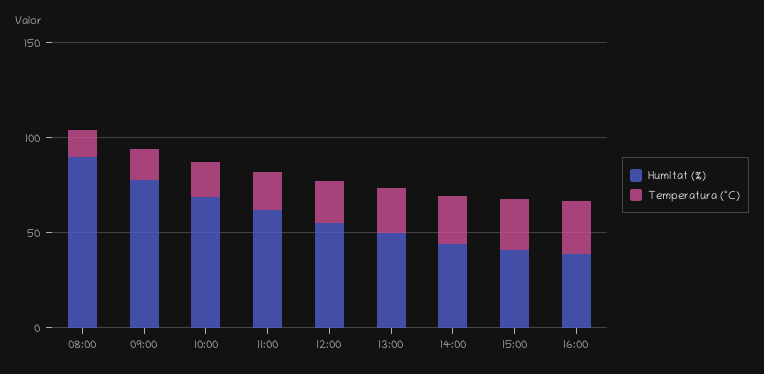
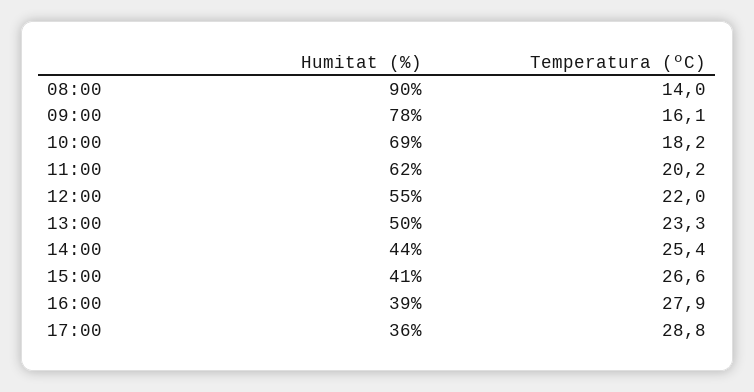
Humitat (%), 17:00: none -> 36
Temperatura (ºC), 17:00: none -> 28.8

